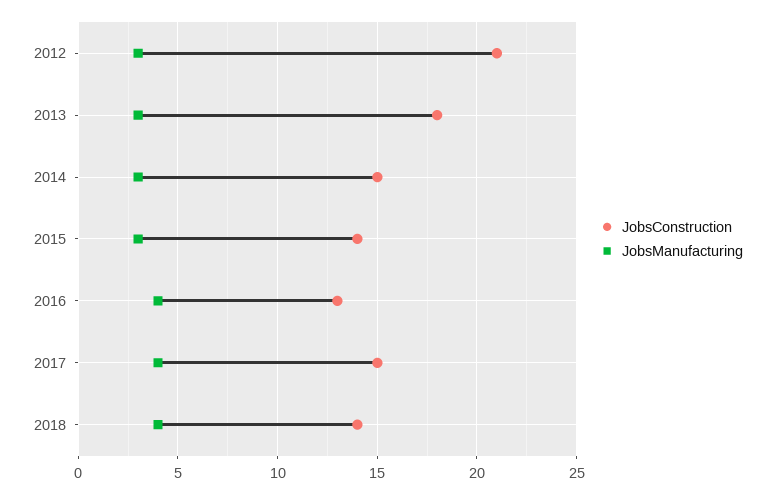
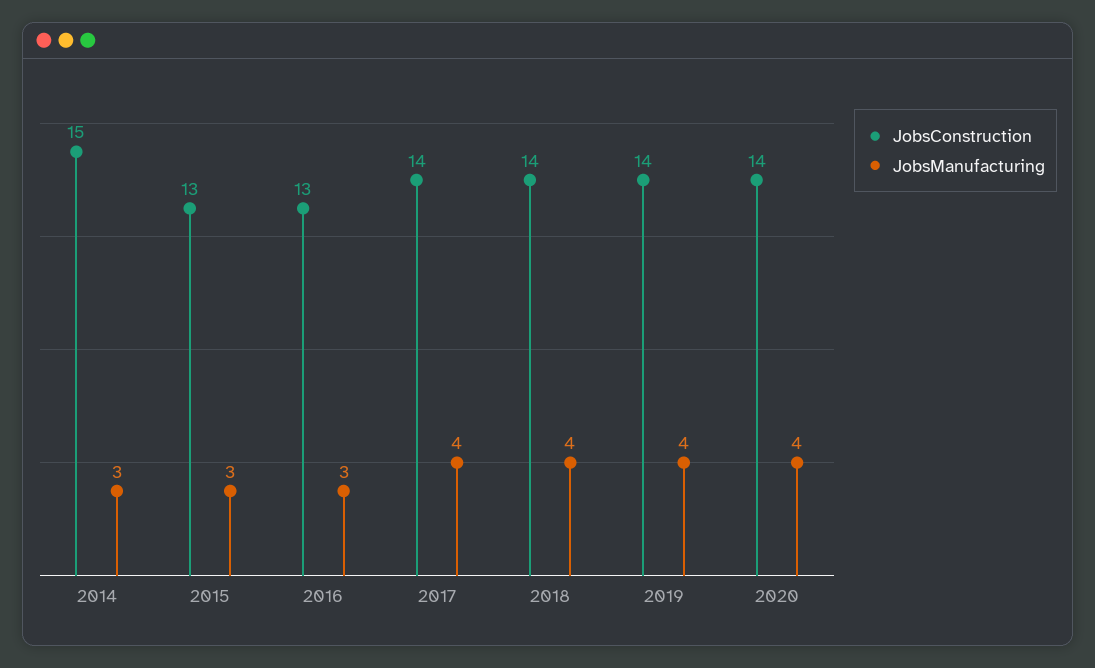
JobsConstruction, 2012: 21 -> none
JobsManufacturing, 2012: 3 -> none
JobsConstruction, 2013: 18 -> none
JobsManufacturing, 2013: 3 -> none
JobsConstruction, 2015: 14 -> 13
JobsManufacturing, 2016: 4 -> 3
JobsConstruction, 2017: 15 -> 14
JobsConstruction, 2019: none -> 14
JobsManufacturing, 2019: none -> 4
JobsConstruction, 2020: none -> 14
JobsManufacturing, 2020: none -> 4

